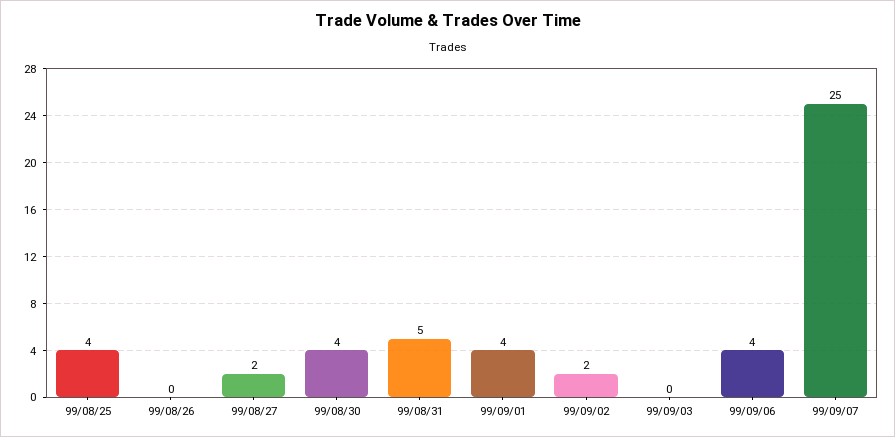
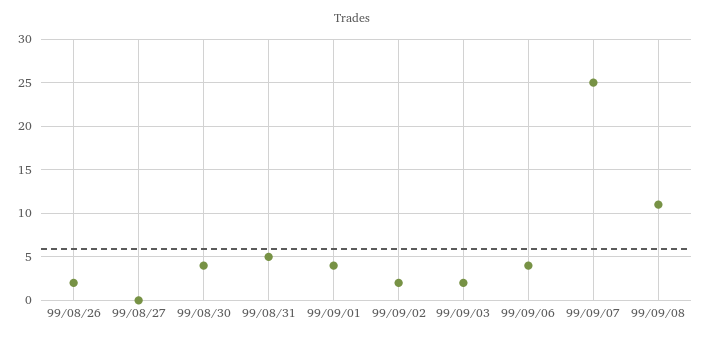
99/08/25: 4 -> none
99/08/26: 0 -> 2
99/08/27: 2 -> 0
99/09/03: 0 -> 2
99/09/08: none -> 11

